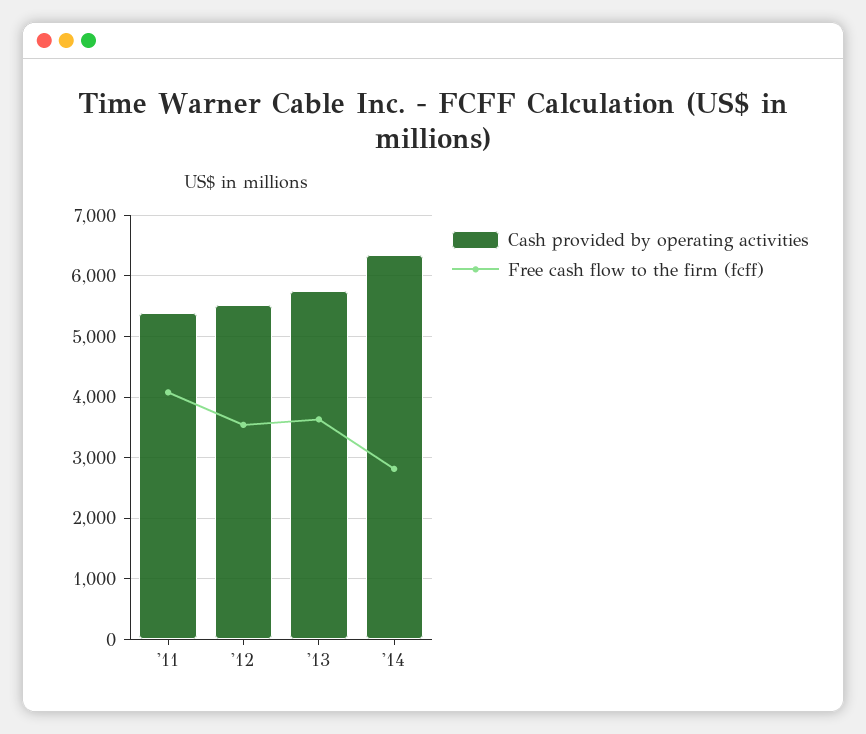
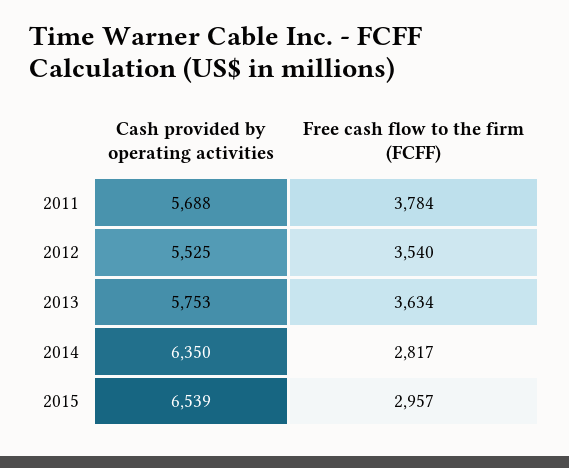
Cash provided by operating activities, '11: 5400 -> 5688
Free cash flow to the firm (fcff), '11: 4100 -> 3784
Cash provided by operating activities, 2015: none -> 6539
Free cash flow to the firm (fcff), 2015: none -> 2957

